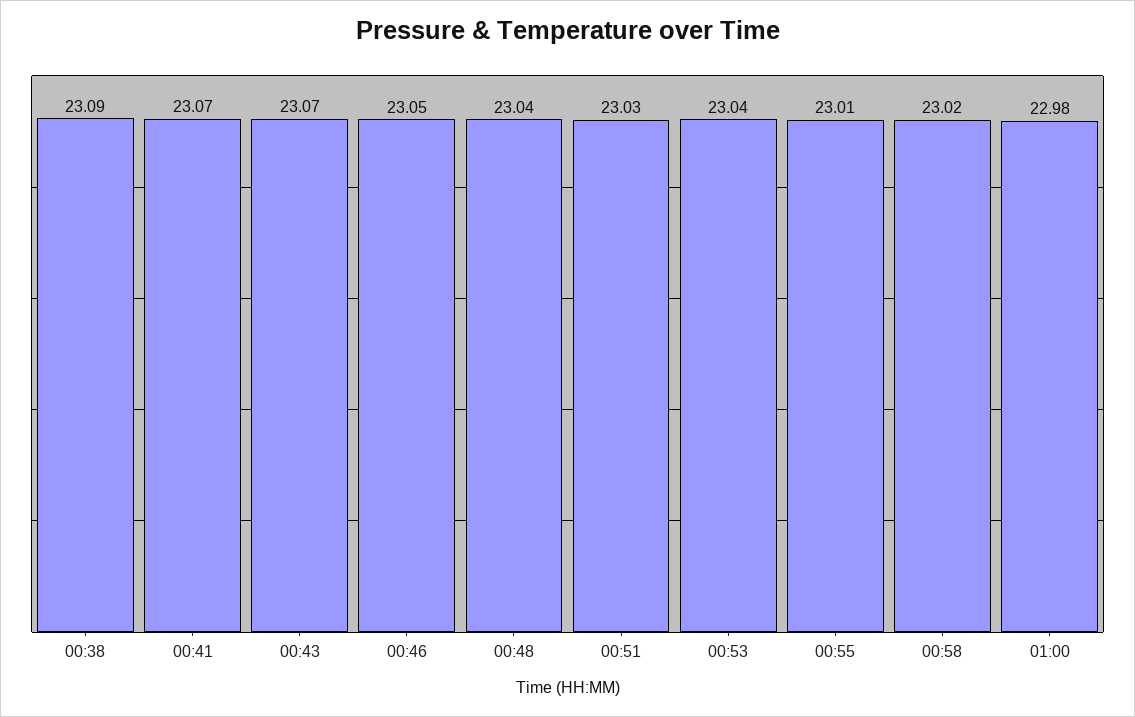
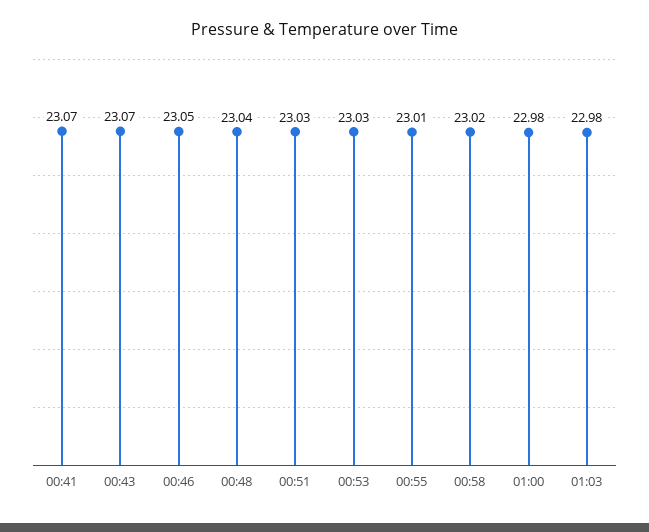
00:38: 23.09 -> none
00:53: 23.04 -> 23.03
01:03: none -> 22.98

